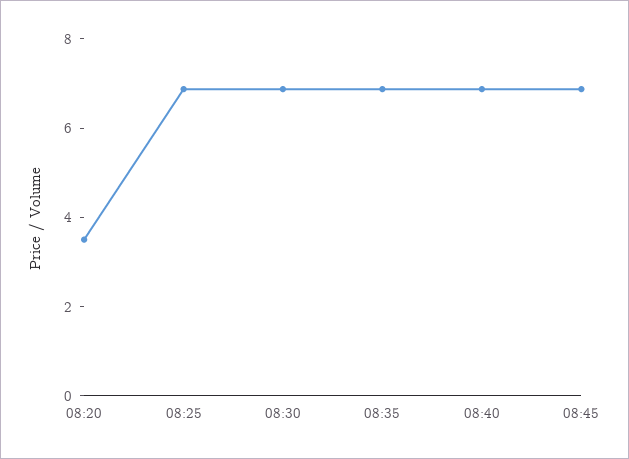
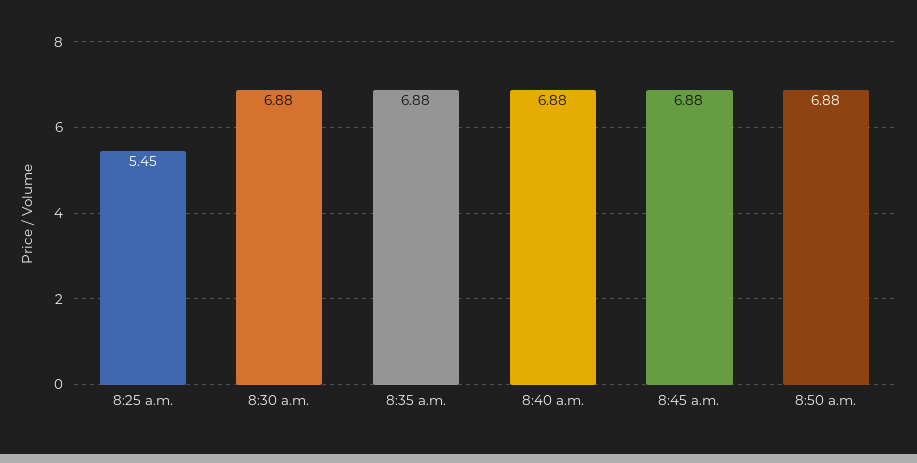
08:20: 3.5 -> none
08:25: 7 -> 5.45
8:50 a.m.: none -> 6.88

